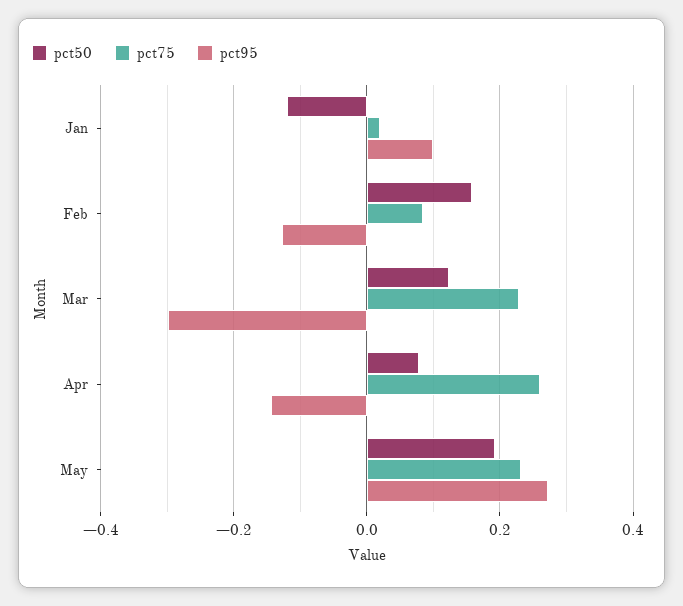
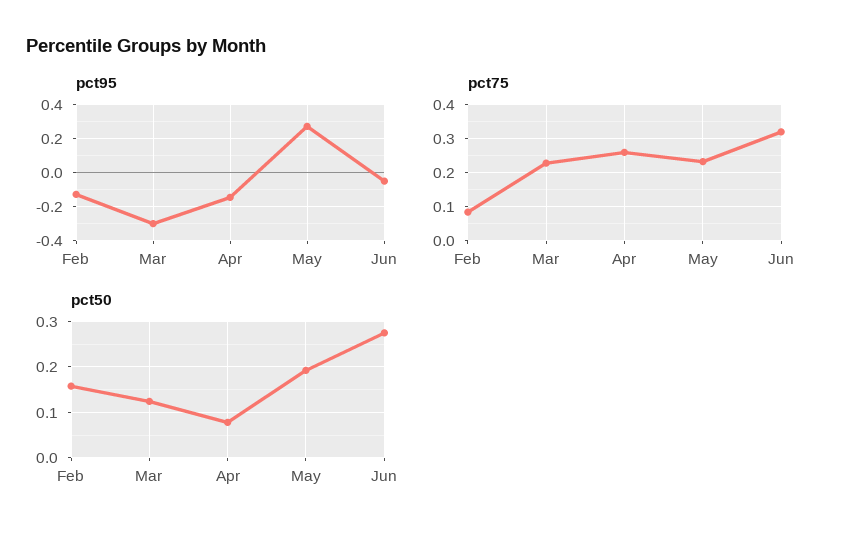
pct50, Jan: -0.12 -> none
pct75, Jan: 0.02 -> none
pct95, Jan: 0.1 -> none
pct95, Jun: none -> -0.05
pct75, Jun: none -> 0.32
pct50, Jun: none -> 0.28

